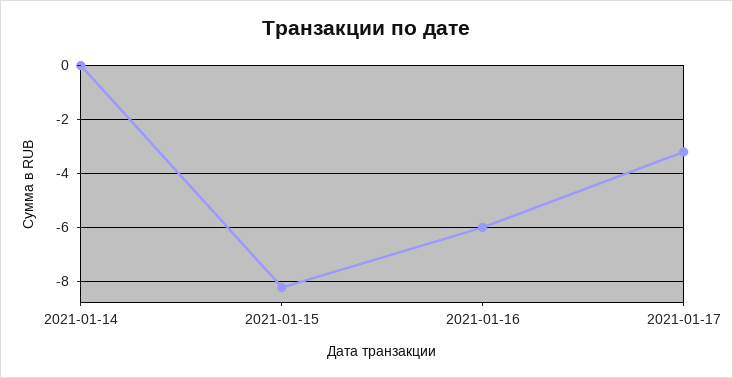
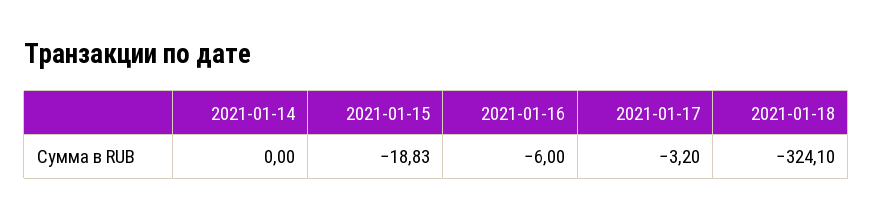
2021-01-15: -8.25 -> -18.83
2021-01-18: none -> -324.1

